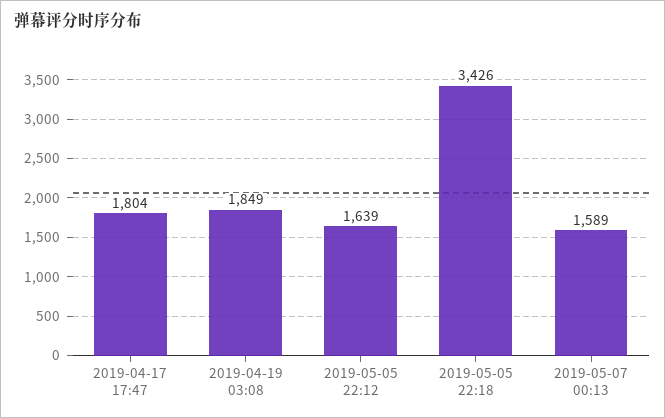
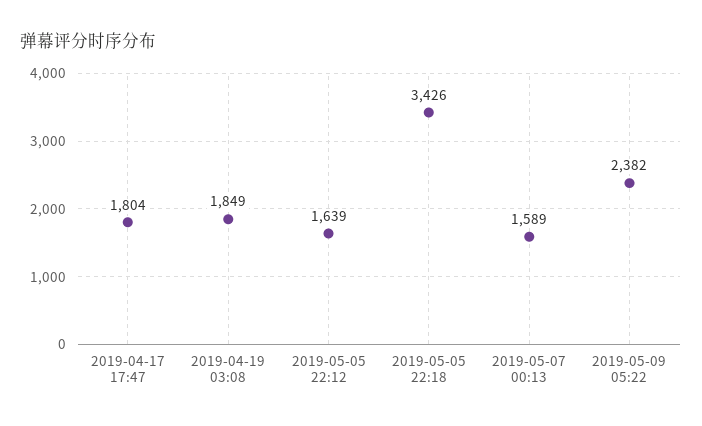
2019-05-09 05:22: none -> 2382

